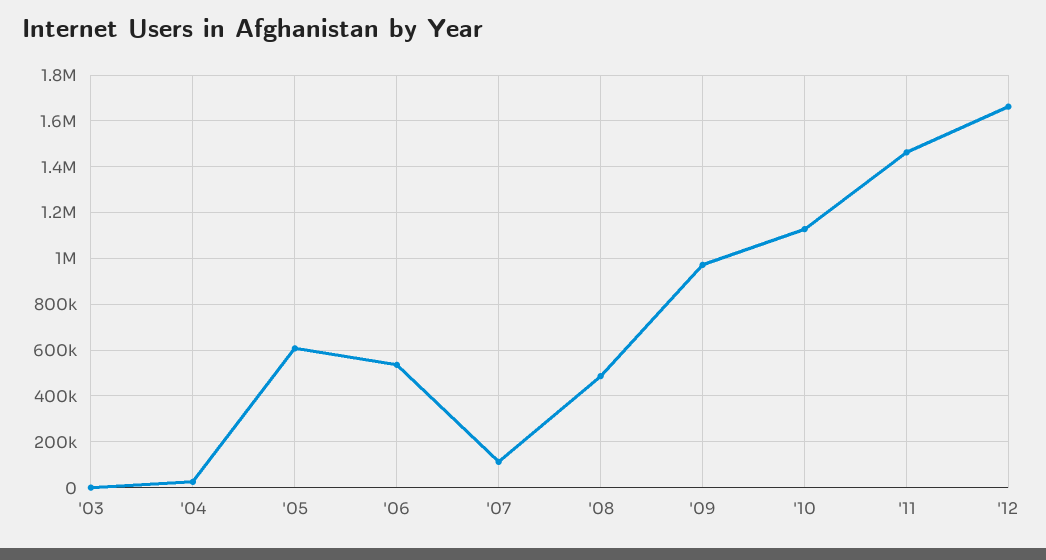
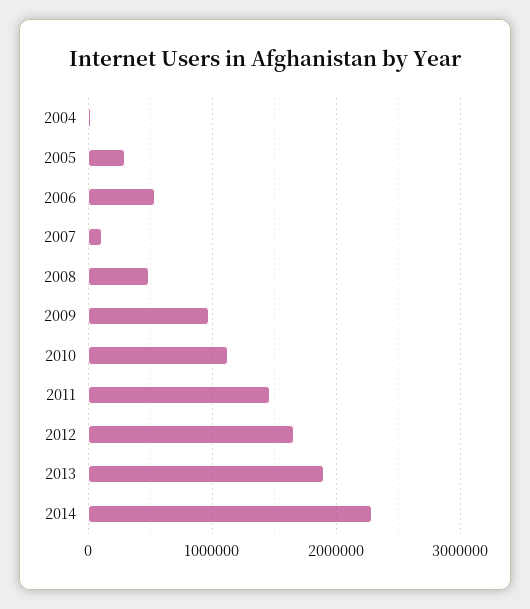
'03: 0 -> none
'05: 600000 -> 300000
2013: none -> 1900000
2014: none -> 2300000

